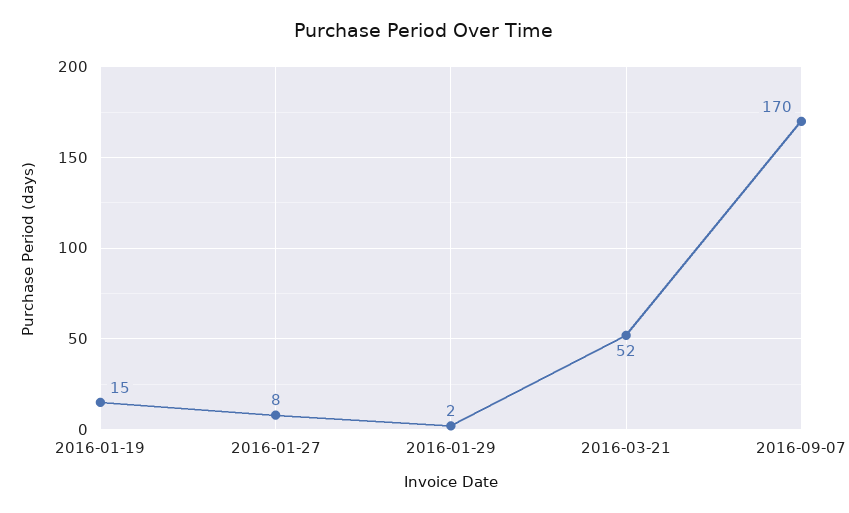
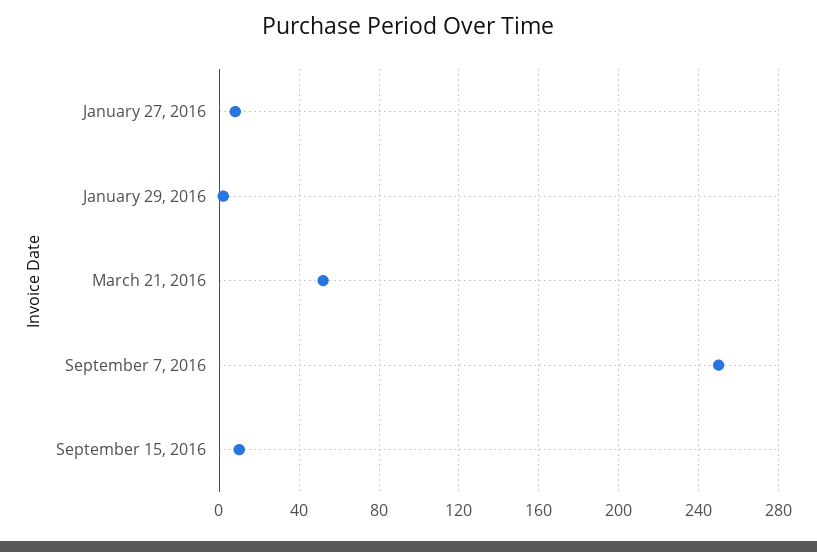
2016-01-19: 15 -> none
2016-09-07: 170 -> 250
September 15, 2016: none -> 10

